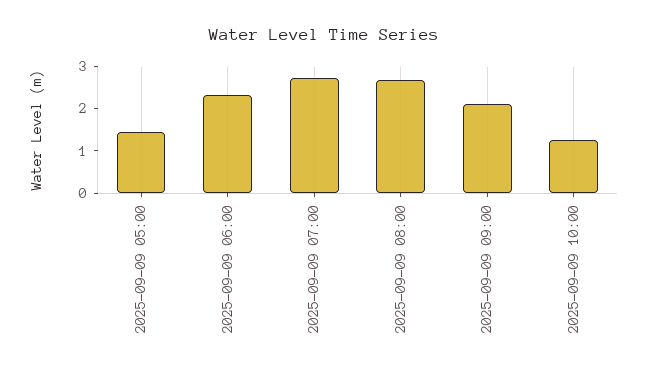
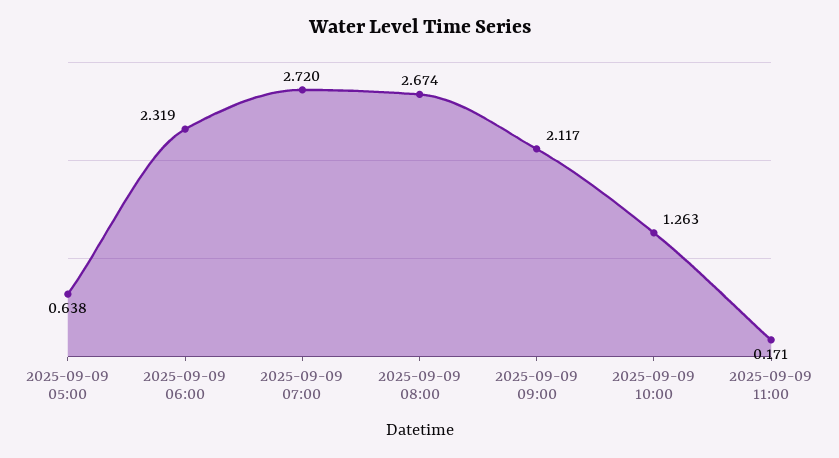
2025-09-09 05:00: 1.4 -> 0.638
2025-09-09 11:00: none -> 0.171

